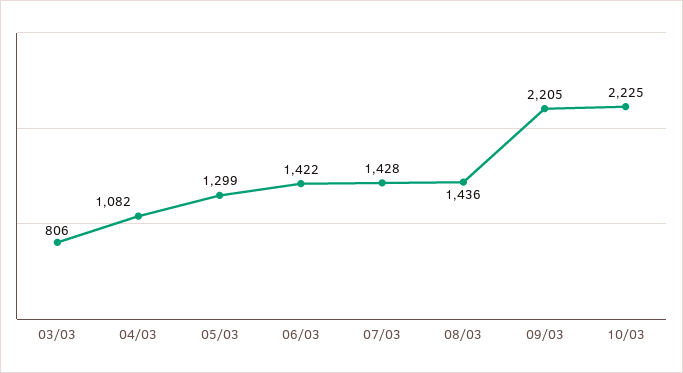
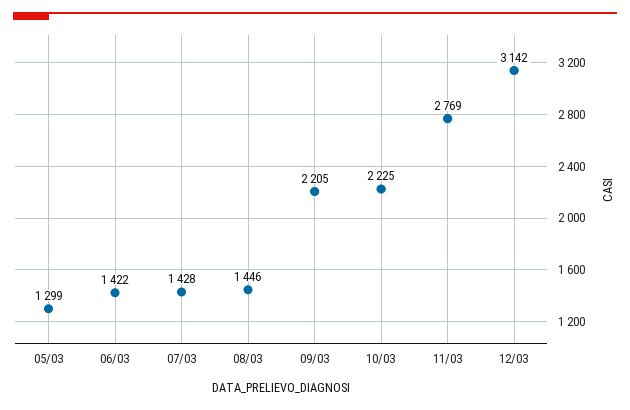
03/03: 806 -> none
04/03: 1082 -> none
08/03: 1436 -> 1446
11/03: none -> 2769
12/03: none -> 3142

